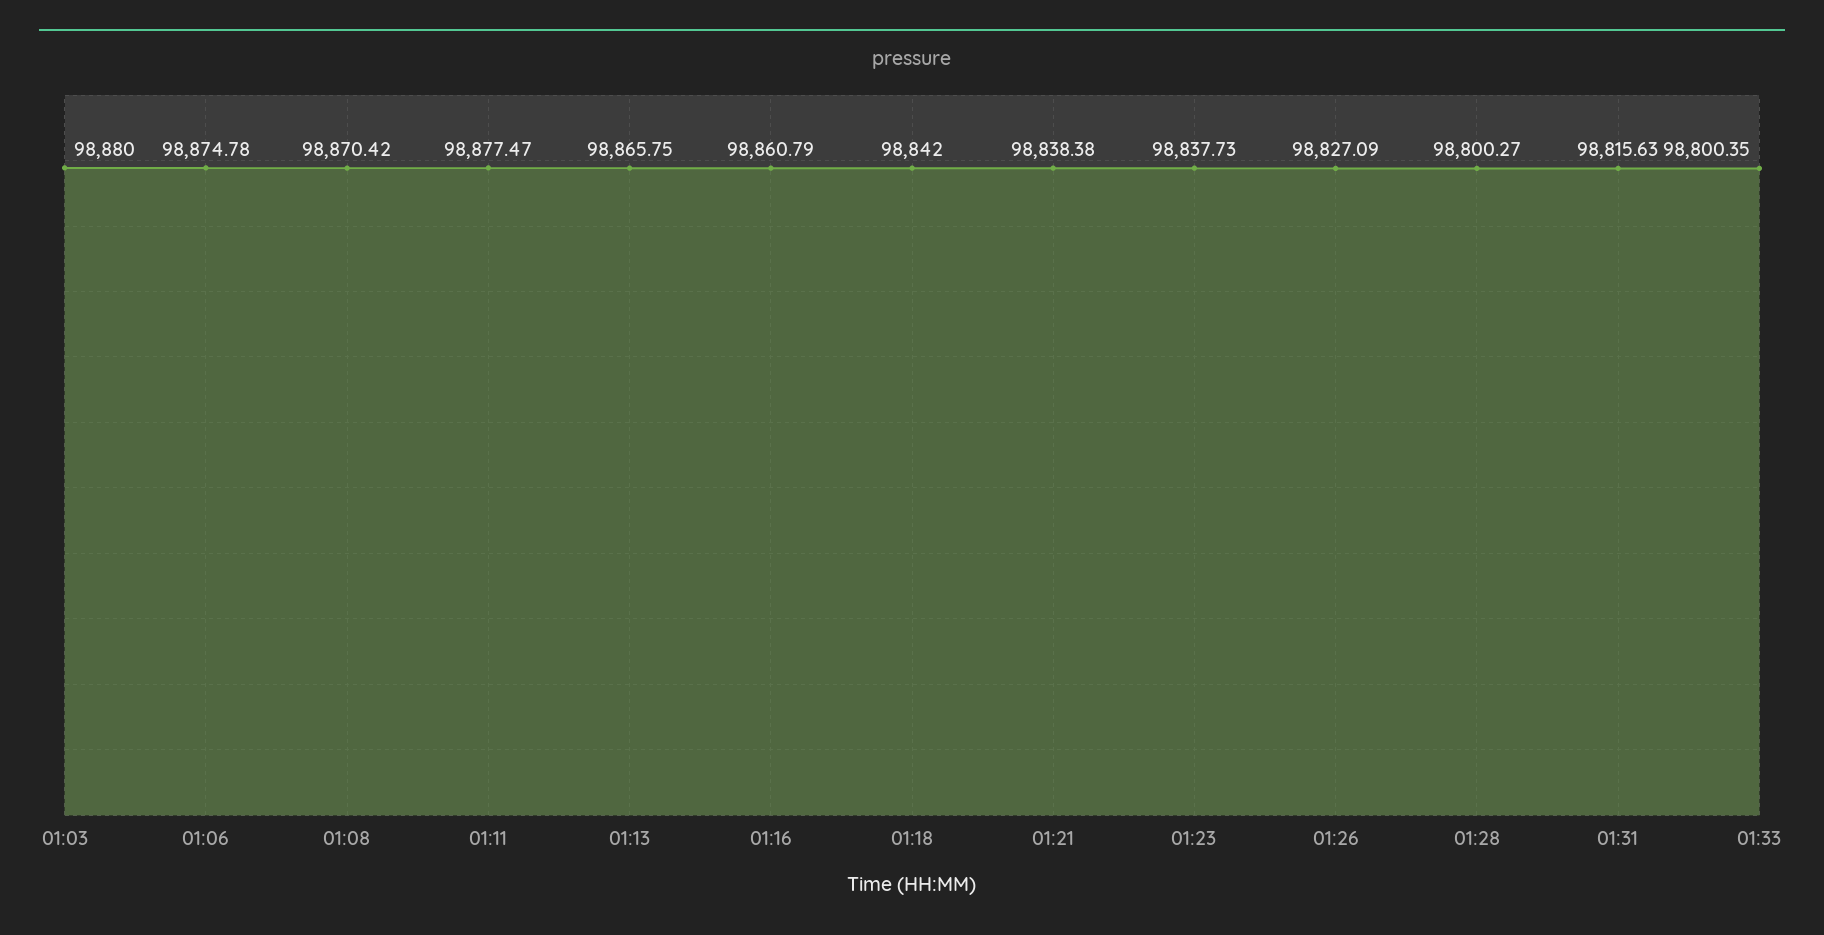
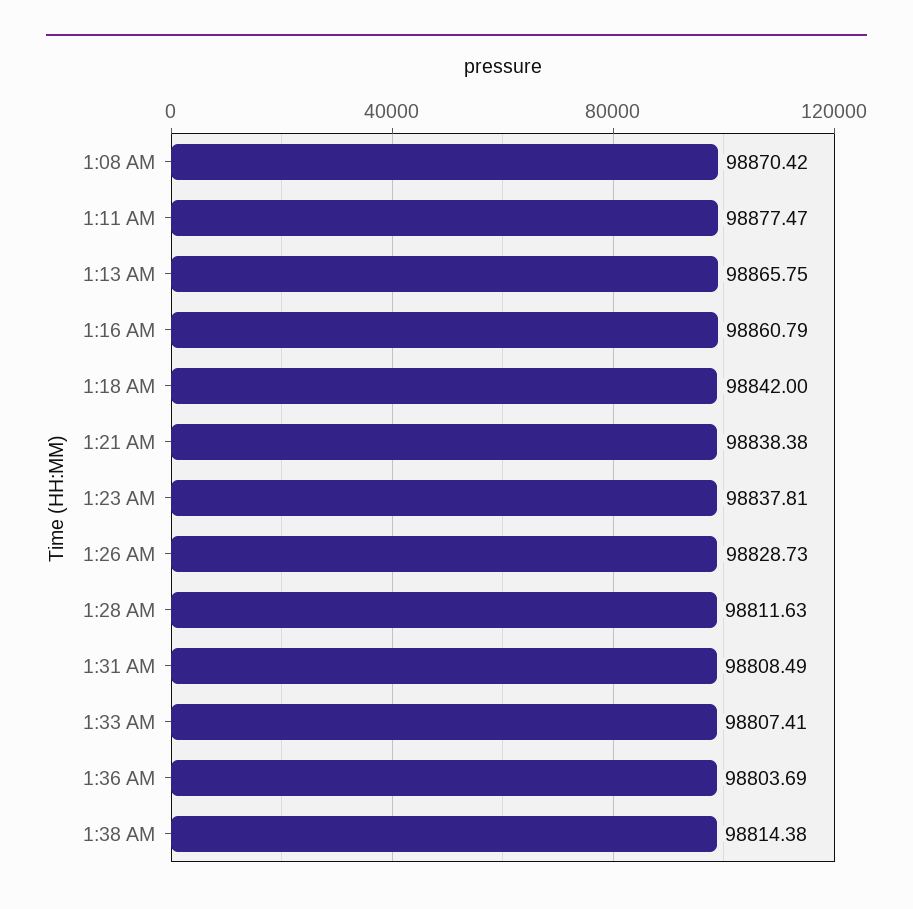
01:03: 98880 -> none
01:06: 98874.78 -> none
01:23: 98837.73 -> 98837.81
01:26: 98827.09 -> 98828.73
01:28: 98800.27 -> 98811.63
01:31: 98815.63 -> 98808.49
01:33: 98800.35 -> 98807.41
1:36 AM: none -> 98803.69
1:38 AM: none -> 98814.38

